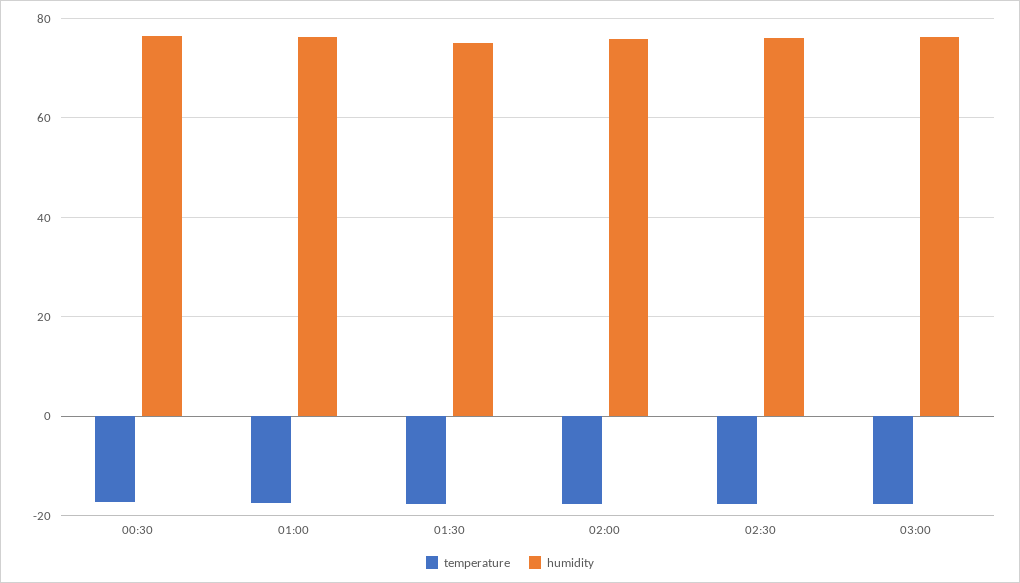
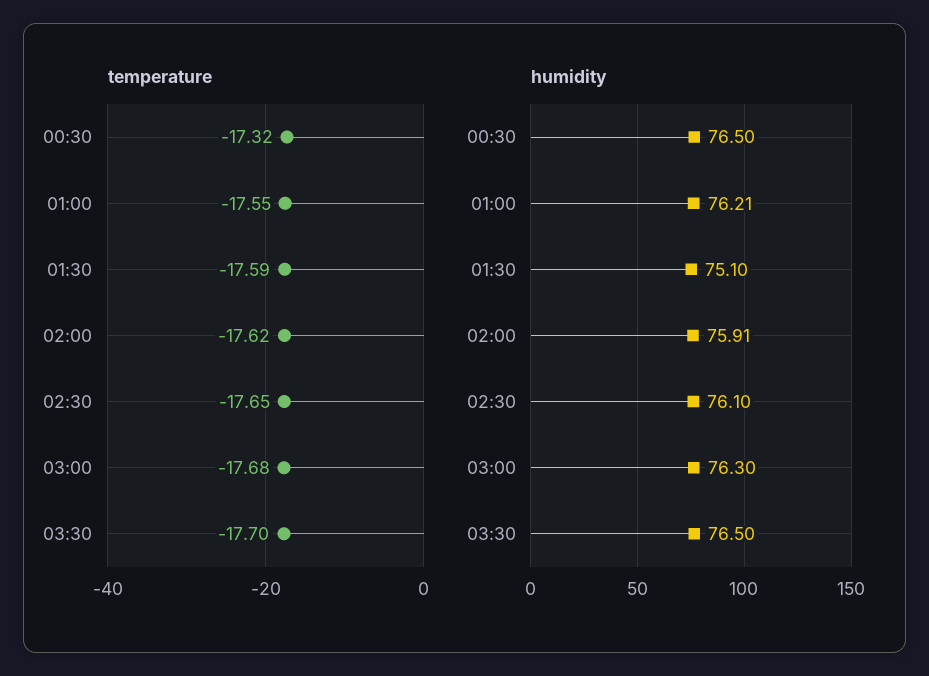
temperature, 03:30: none -> -17.7
humidity, 03:30: none -> 76.5

